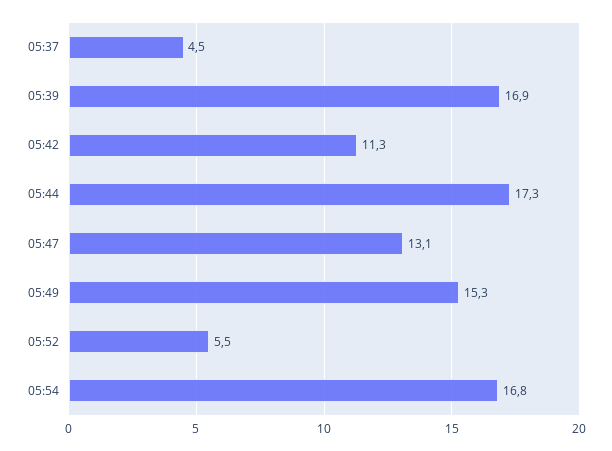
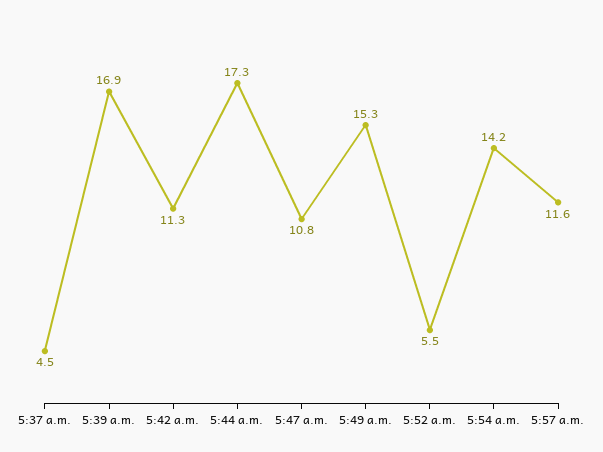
05:47: 13.1 -> 10.8
05:54: 16.8 -> 14.2
5:57 a.m.: none -> 11.6

